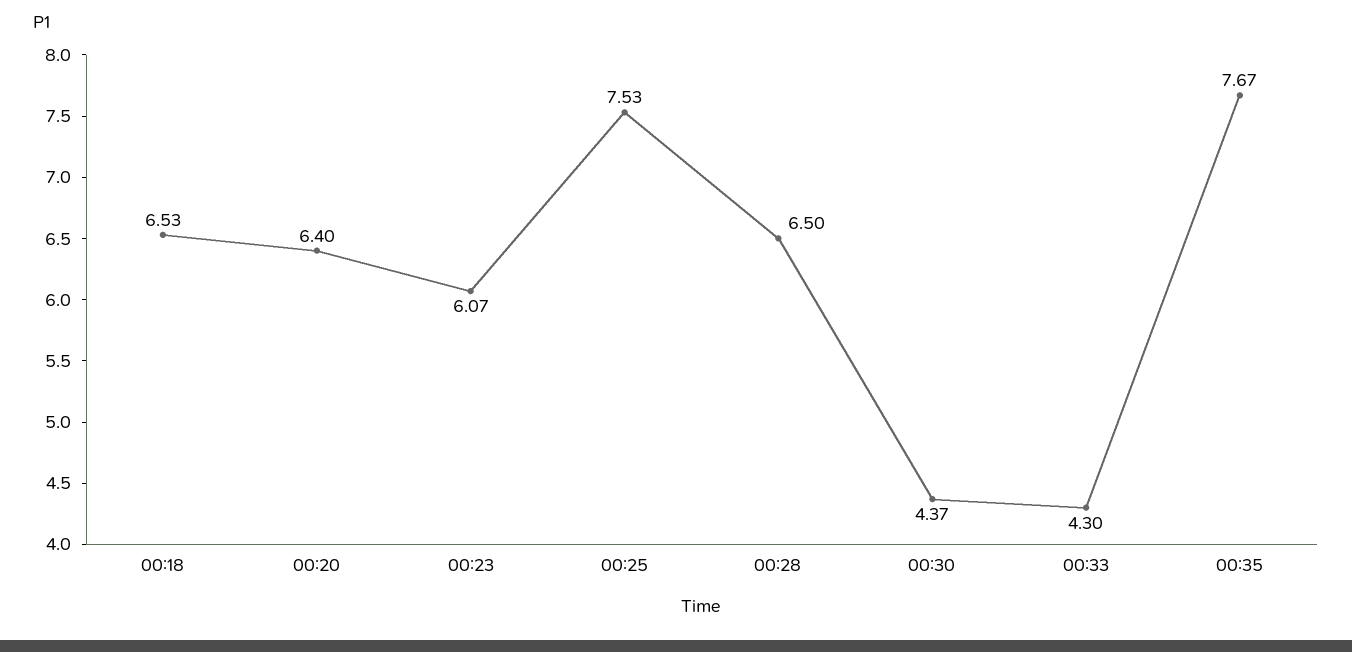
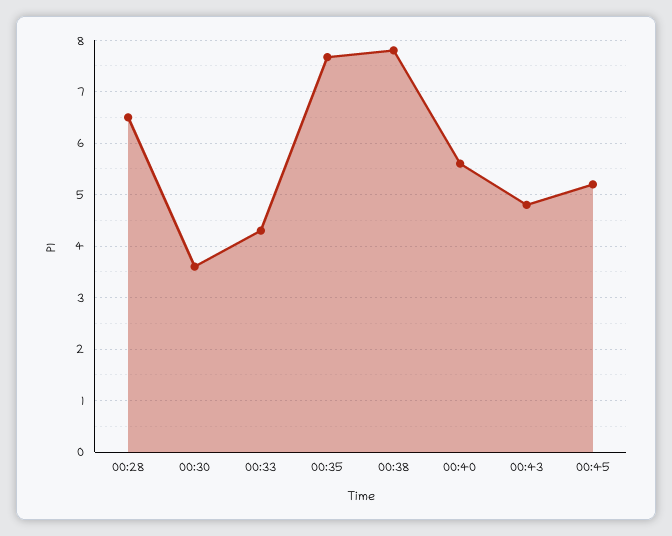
00:18: 6.53 -> none
00:20: 6.4 -> none
00:23: 6.07 -> none
00:25: 7.53 -> none
00:30: 4.37 -> 3.6
00:38: none -> 7.8
00:40: none -> 5.6
00:43: none -> 4.8
00:45: none -> 5.2

